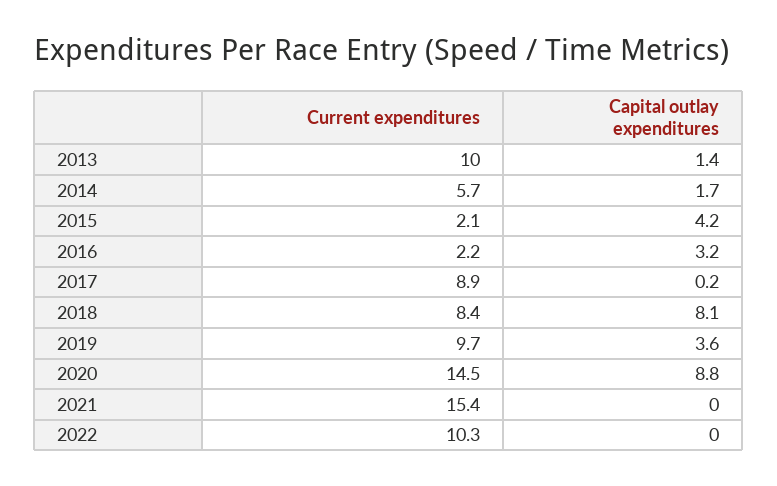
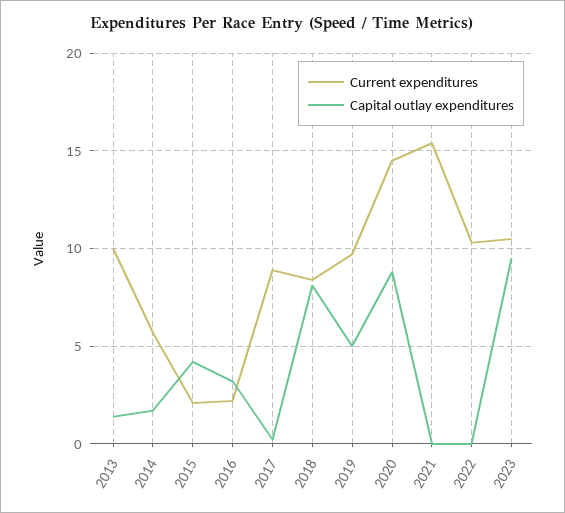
Capital outlay expenditures, 2019: 3.6 -> 5
Current expenditures, 2023: none -> 10.5
Capital outlay expenditures, 2023: none -> 9.5

